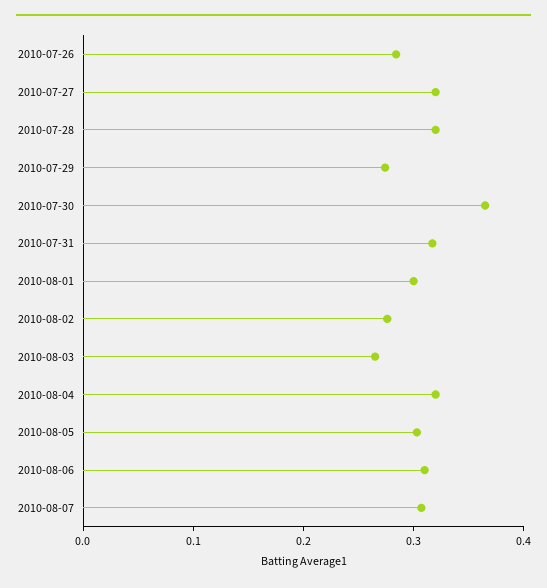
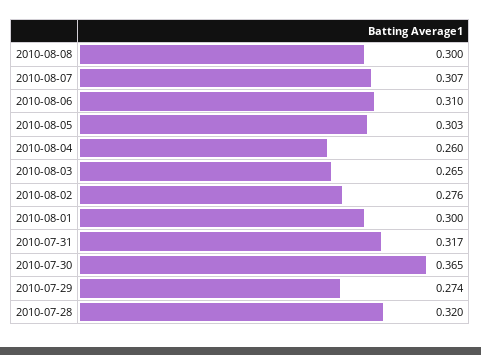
2010-07-26: 0.28 -> none
2010-07-27: 0.32 -> none
2010-08-04: 0.32 -> 0.26
2010-08-08: none -> 0.3

